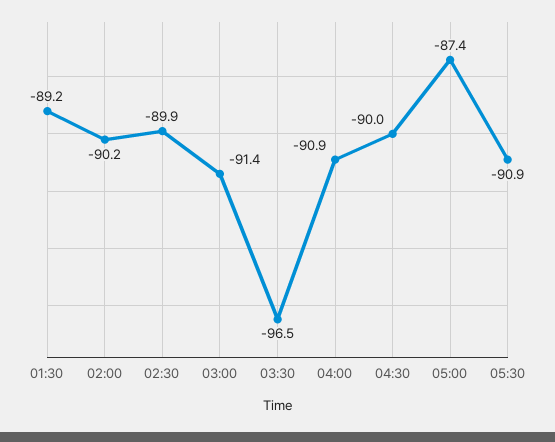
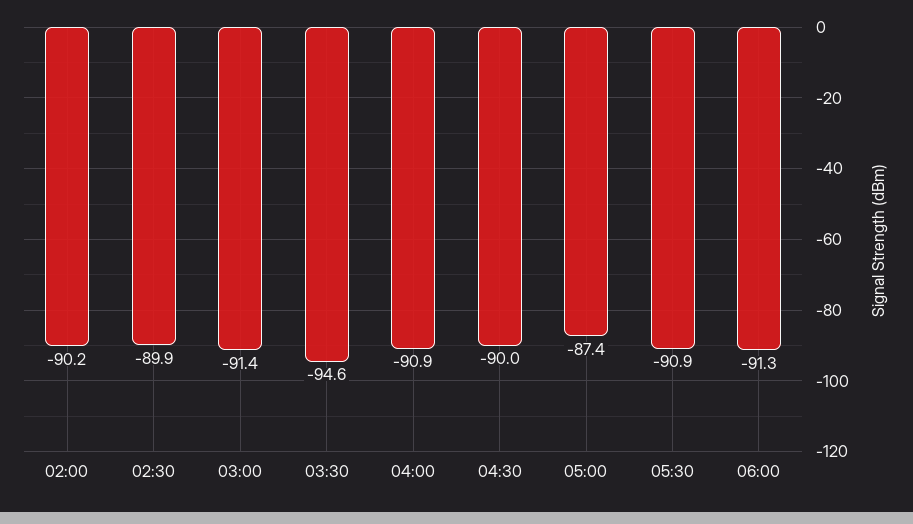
01:30: -89.2 -> none
03:30: -96.5 -> -94.6
06:00: none -> -91.3

